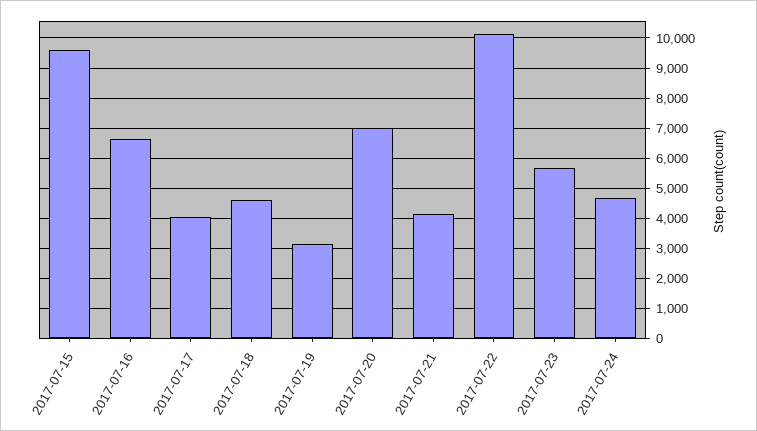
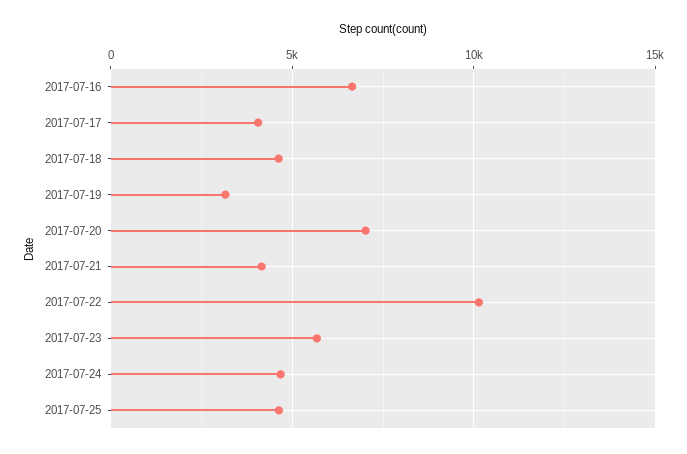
2017-07-15: 9600 -> none
2017-07-25: none -> 4500

